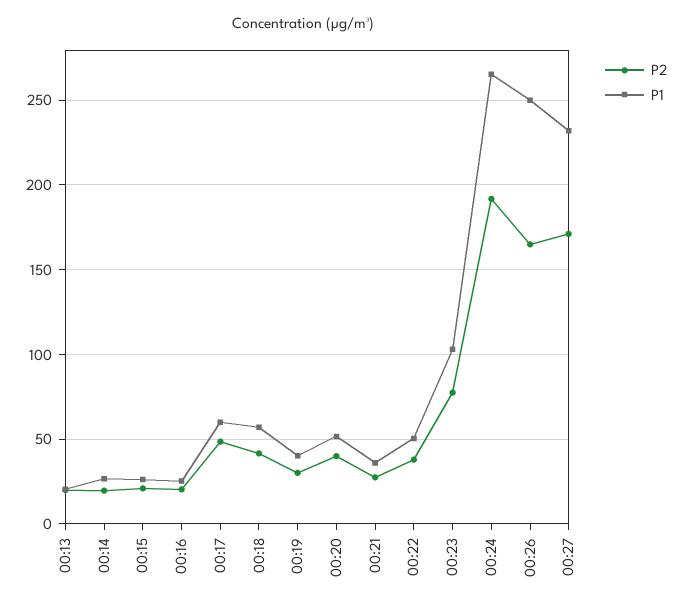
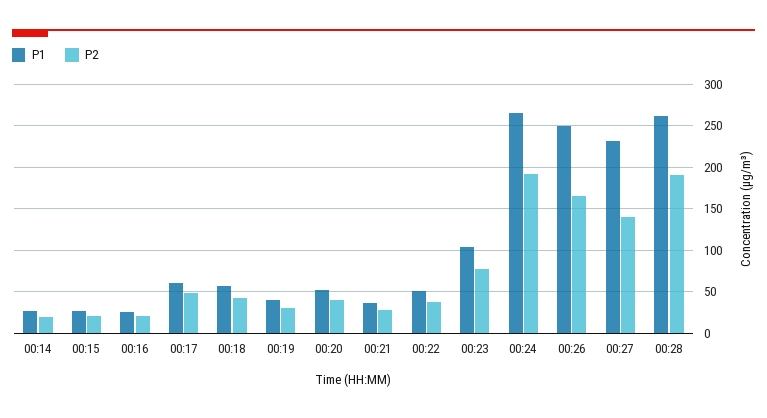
P2, 00:13: 20 -> none
P1, 00:13: 20 -> none
P2, 00:27: 170 -> 140
P1, 00:28: none -> 260
P2, 00:28: none -> 190

